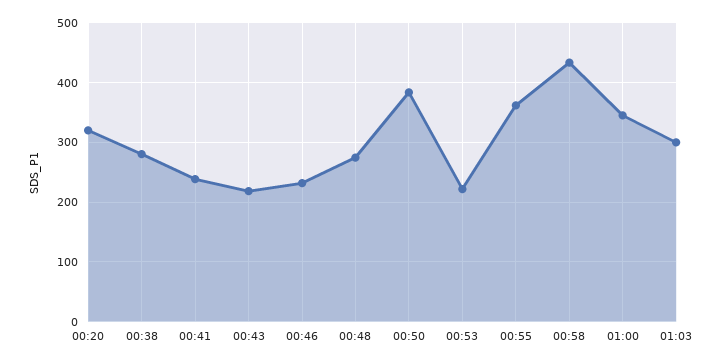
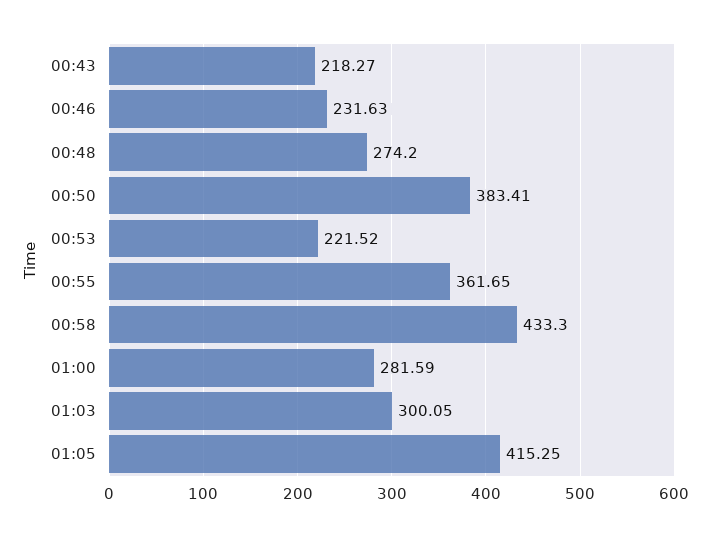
00:20: 320 -> none
00:38: 280 -> none
00:41: 240 -> none
01:00: 340 -> 281.59
01:05: none -> 415.25

